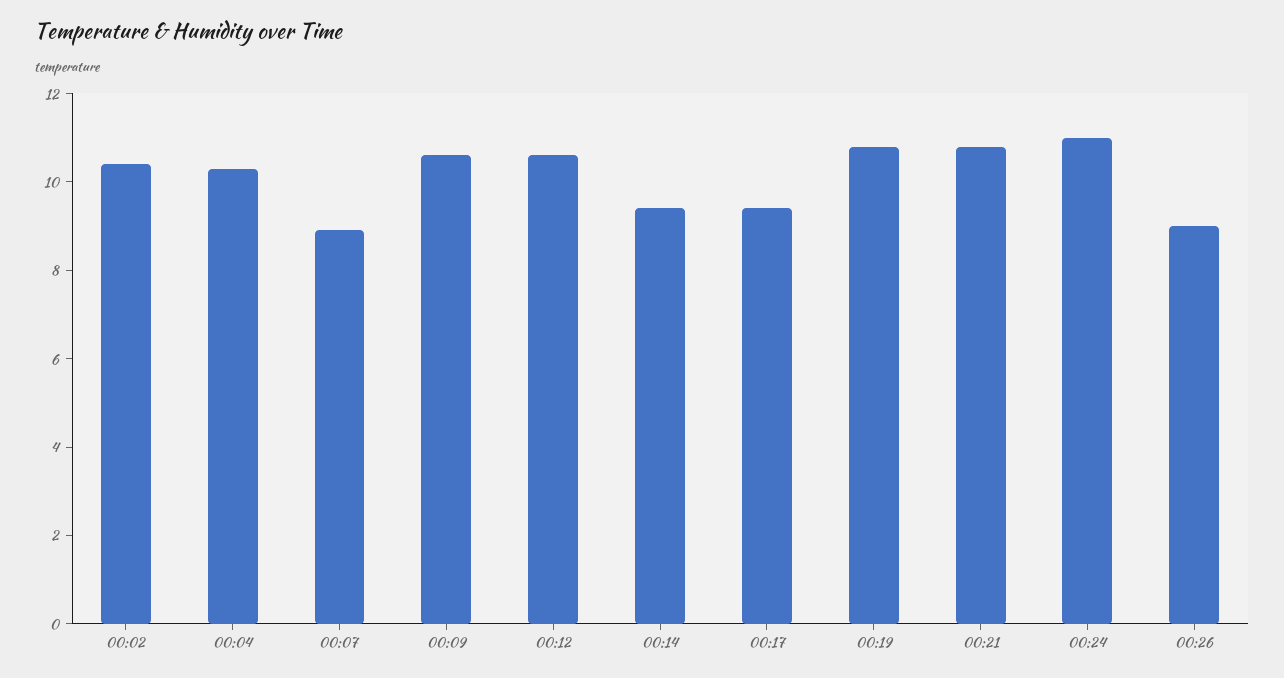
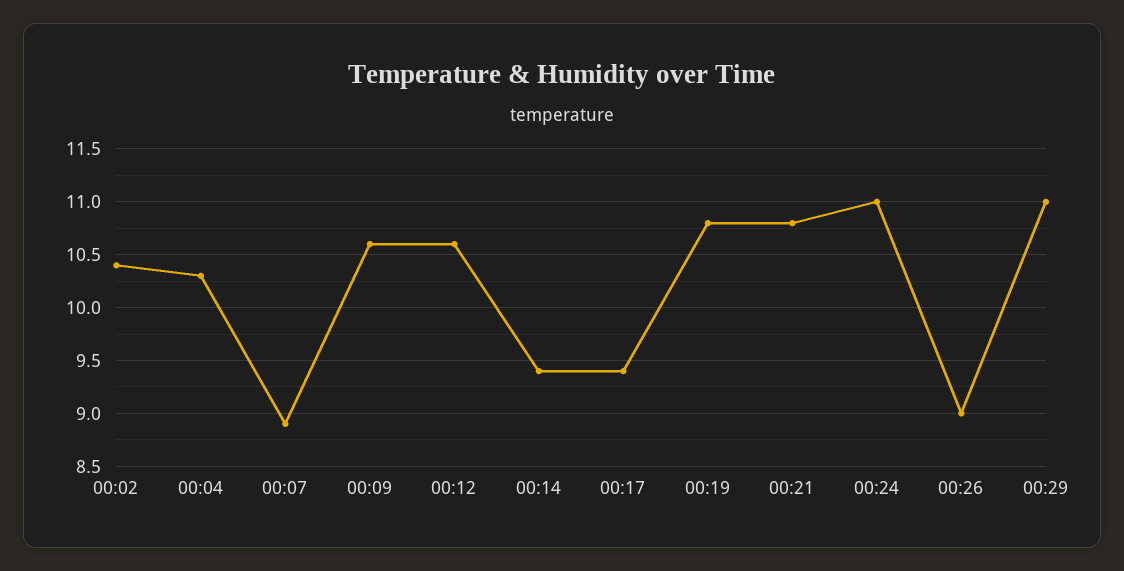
00:29: none -> 11

